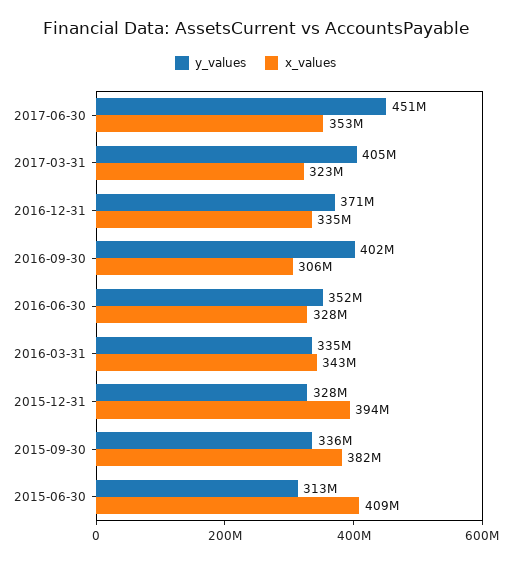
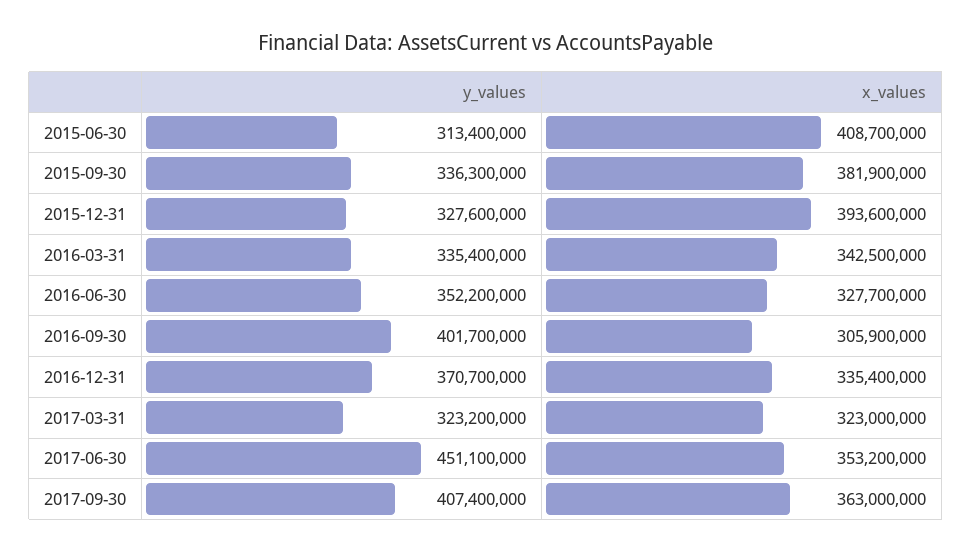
y_values, 2017-03-31: 405000000 -> 323200000
y_values, 2017-09-30: none -> 407400000
x_values, 2017-09-30: none -> 363000000

